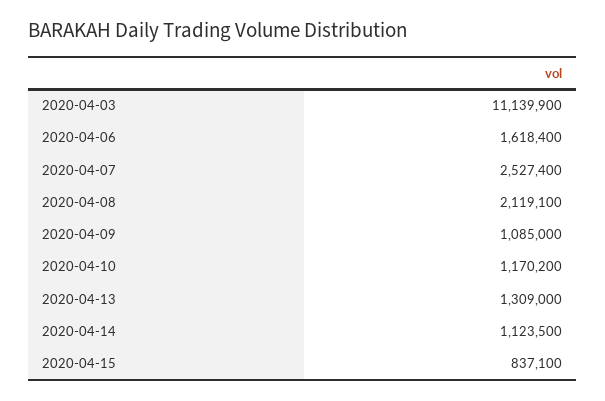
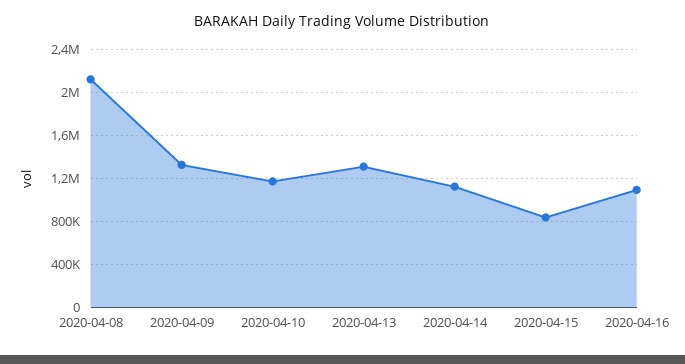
2020-04-03: 11139900 -> none
2020-04-06: 1618400 -> none
2020-04-07: 2527400 -> none
2020-04-09: 1085000 -> 1300000
2020-04-16: none -> 1100000

